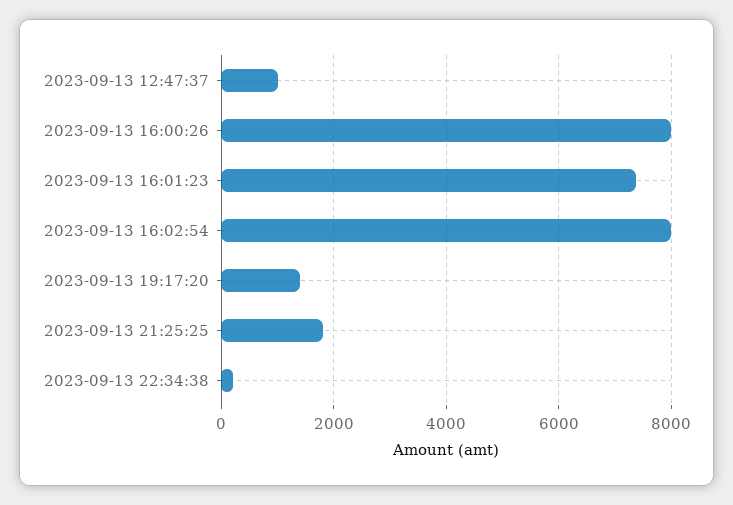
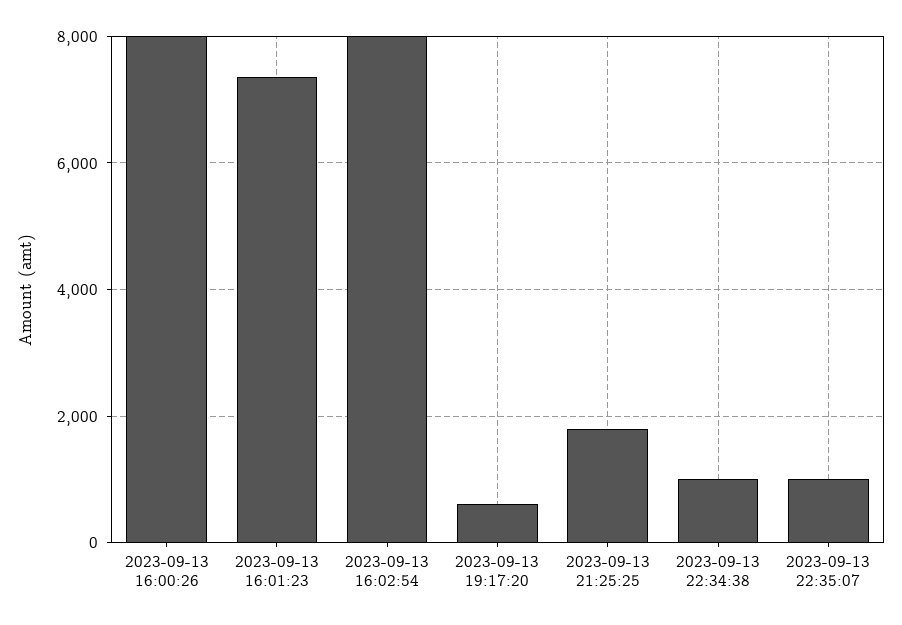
2023-09-13 12:47:37: 1000 -> none
2023-09-13 19:17:20: 1400 -> 600
2023-09-13 22:34:38: 200 -> 1000
2023-09-13 22:35:07: none -> 1000

